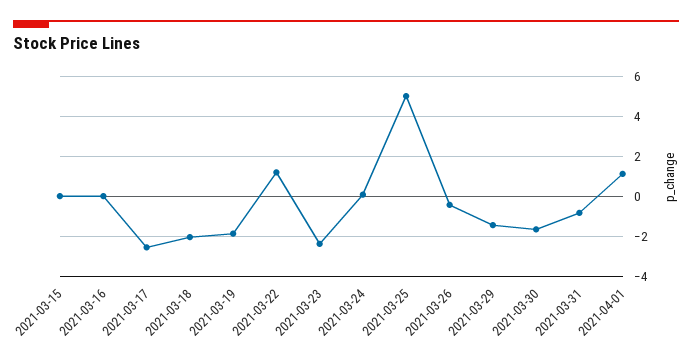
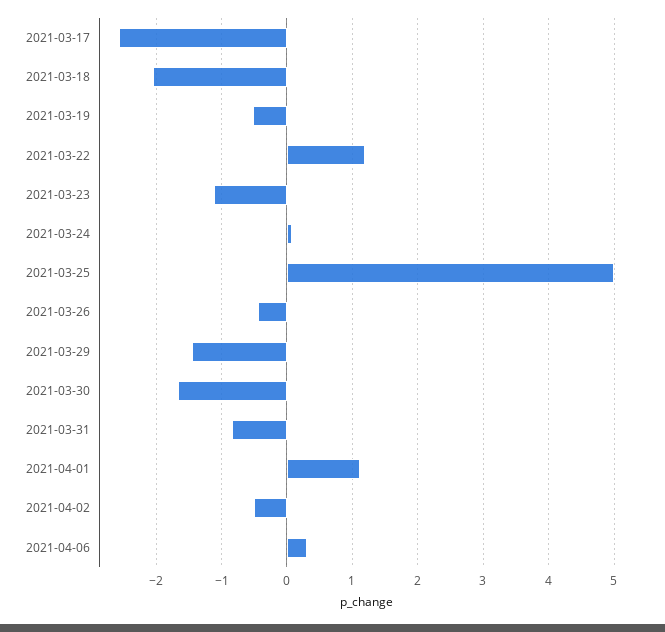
2021-03-15: 0 -> none
2021-03-16: 0 -> none
2021-03-19: -2 -> -0.5
2021-03-23: -2.5 -> -1.1
2021-04-02: none -> -0.5
2021-04-06: none -> 0.3

